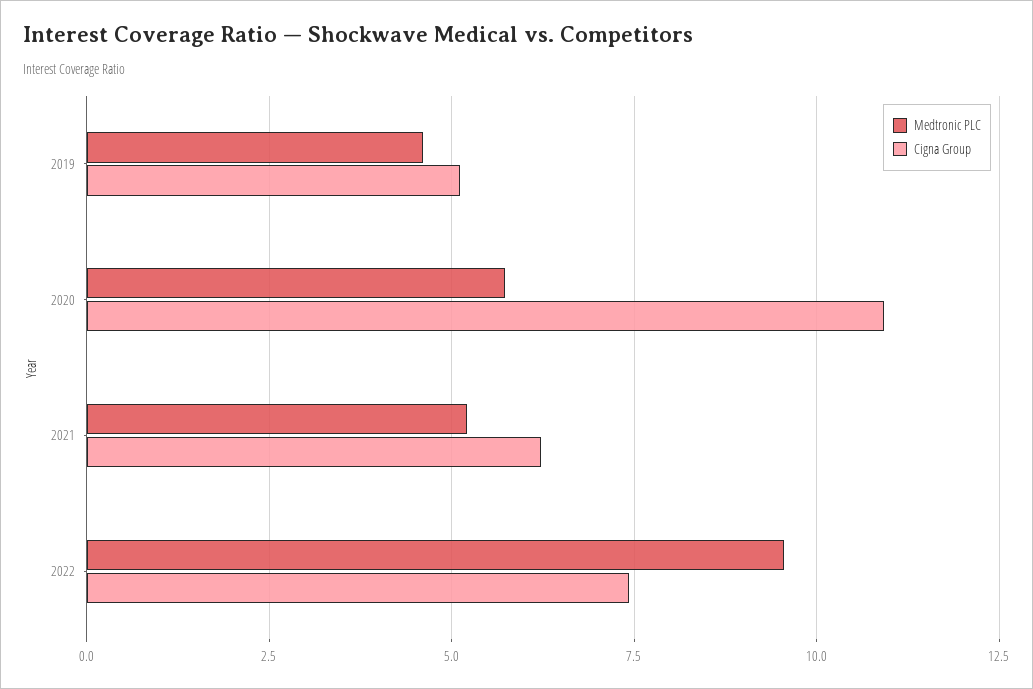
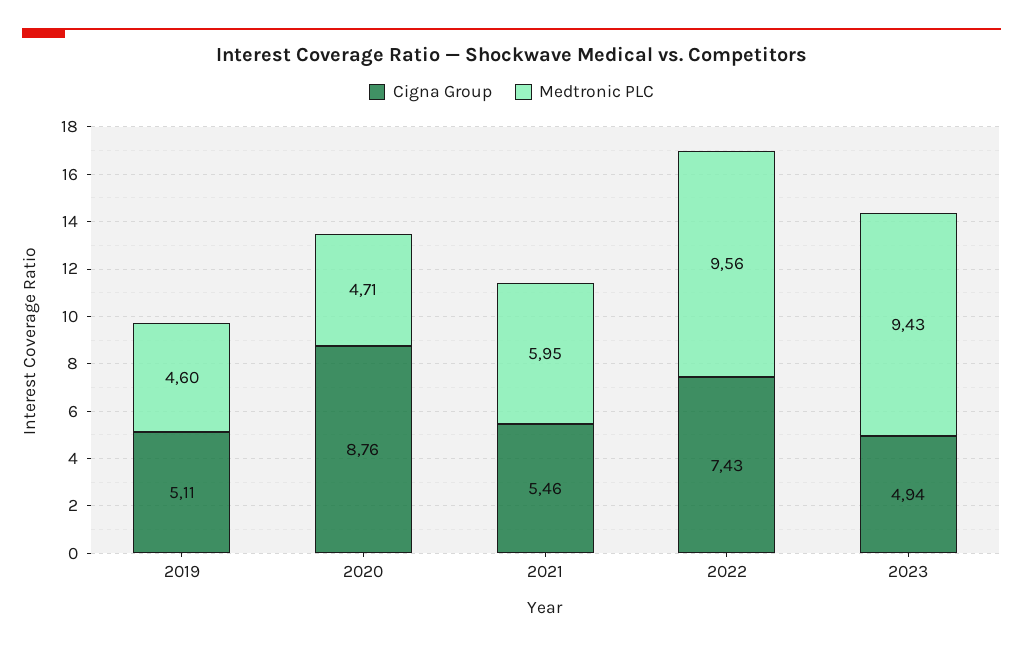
Medtronic PLC, 2020: 5.75 -> 4.71
Cigna Group, 2020: 11 -> 8.76
Medtronic PLC, 2021: 5.25 -> 5.95
Cigna Group, 2021: 6.25 -> 5.46
Cigna Group, 2023: none -> 4.94
Medtronic PLC, 2023: none -> 9.43

